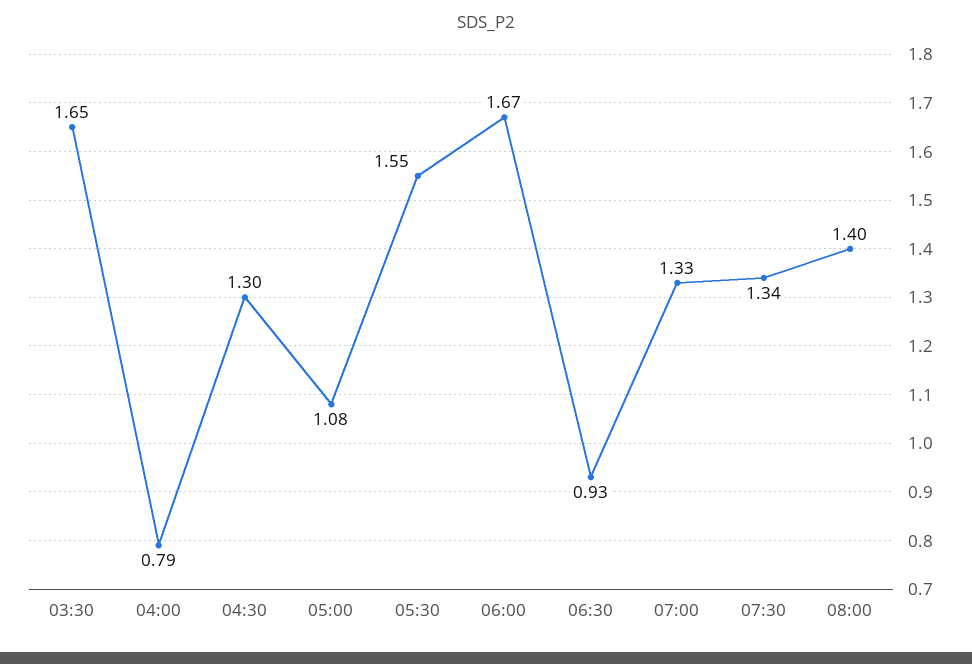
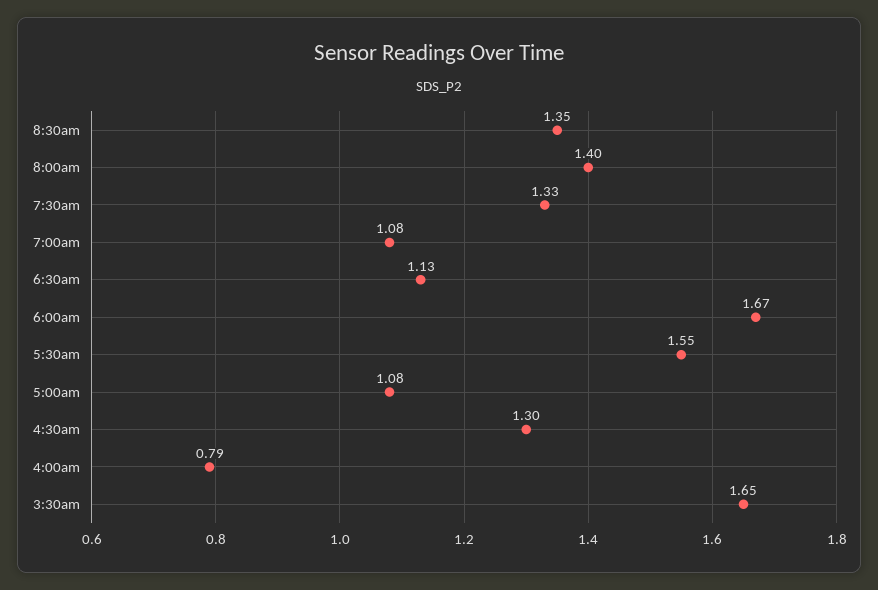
06:30: 0.93 -> 1.13
07:00: 1.33 -> 1.08
07:30: 1.34 -> 1.33
8:30am: none -> 1.35

